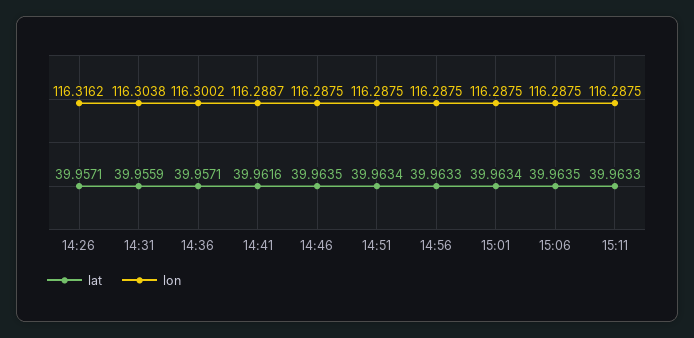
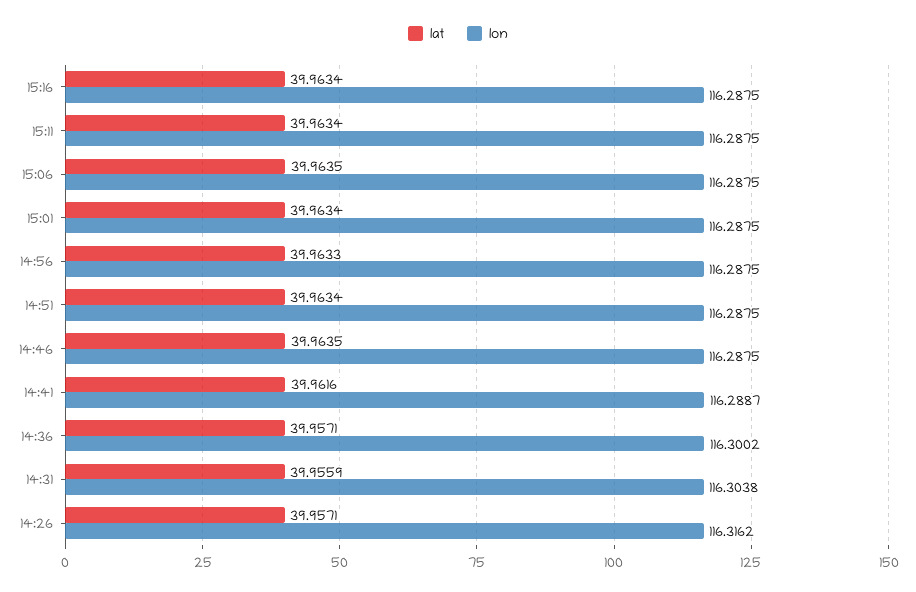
lat, 15:11: 39.9633 -> 39.9634
lat, 15:16: none -> 39.9634
lon, 15:16: none -> 116.2875

